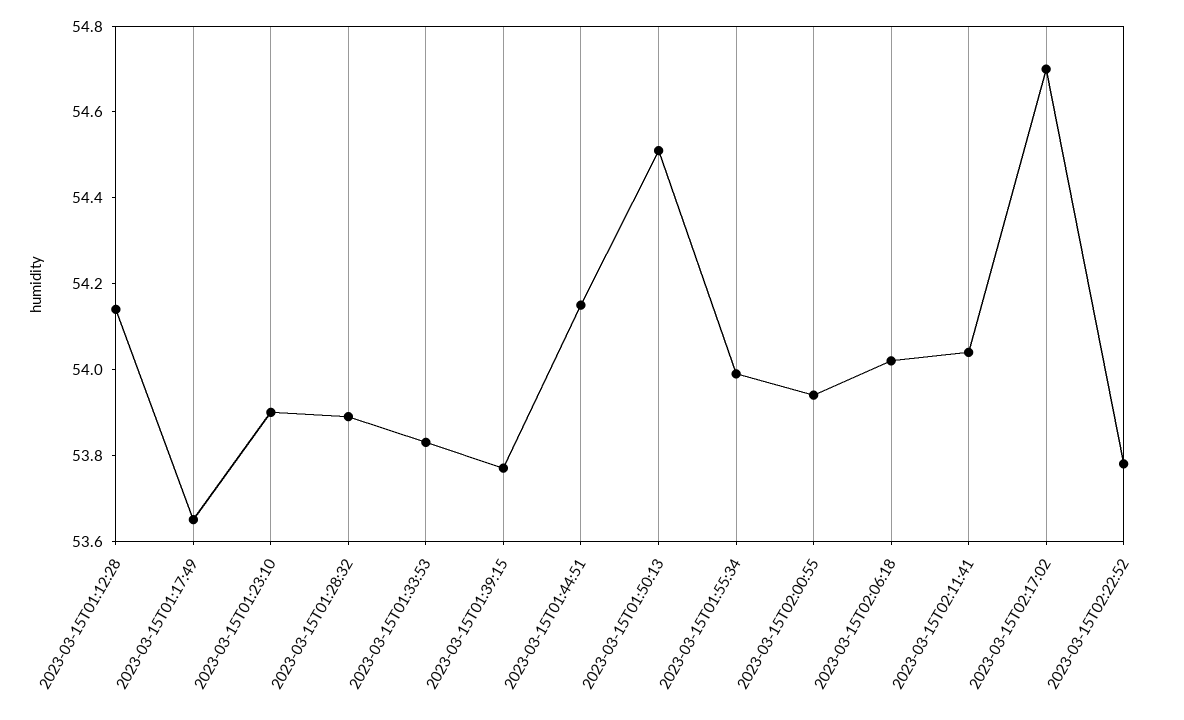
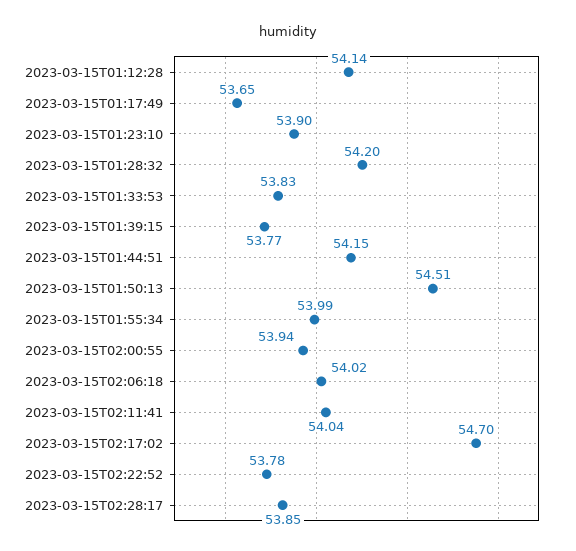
2023-03-15T01:28:32: 53.9 -> 54.2
2023-03-15T02:28:17: none -> 53.85

